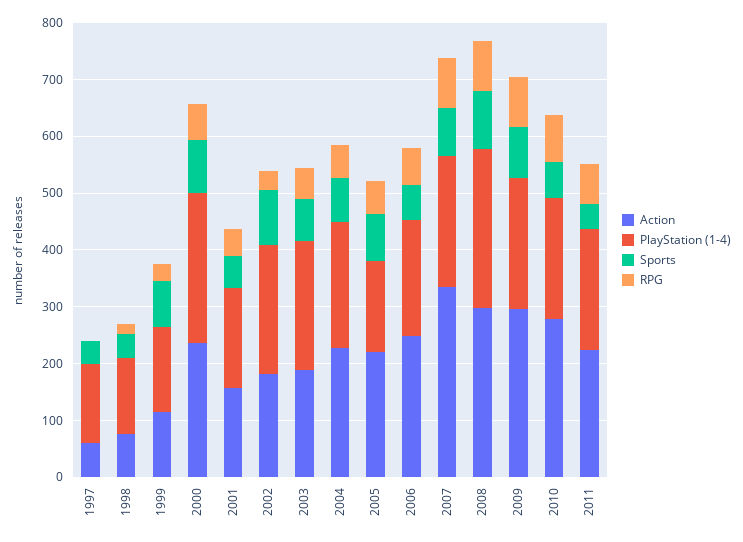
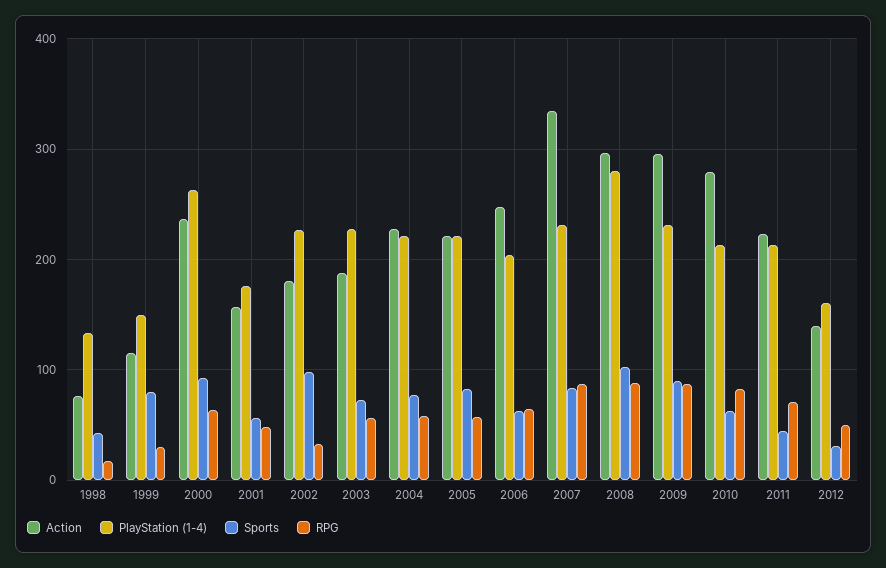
Action, 1997: 60 -> none
PlayStation (1-4), 1997: 140 -> none
Sports, 1997: 40 -> none
RPG, 1997: 0 -> none
PlayStation (1-4), 2005: 160 -> 220
Action, 2012: none -> 140
PlayStation (1-4), 2012: none -> 160
Sports, 2012: none -> 30
RPG, 2012: none -> 50

